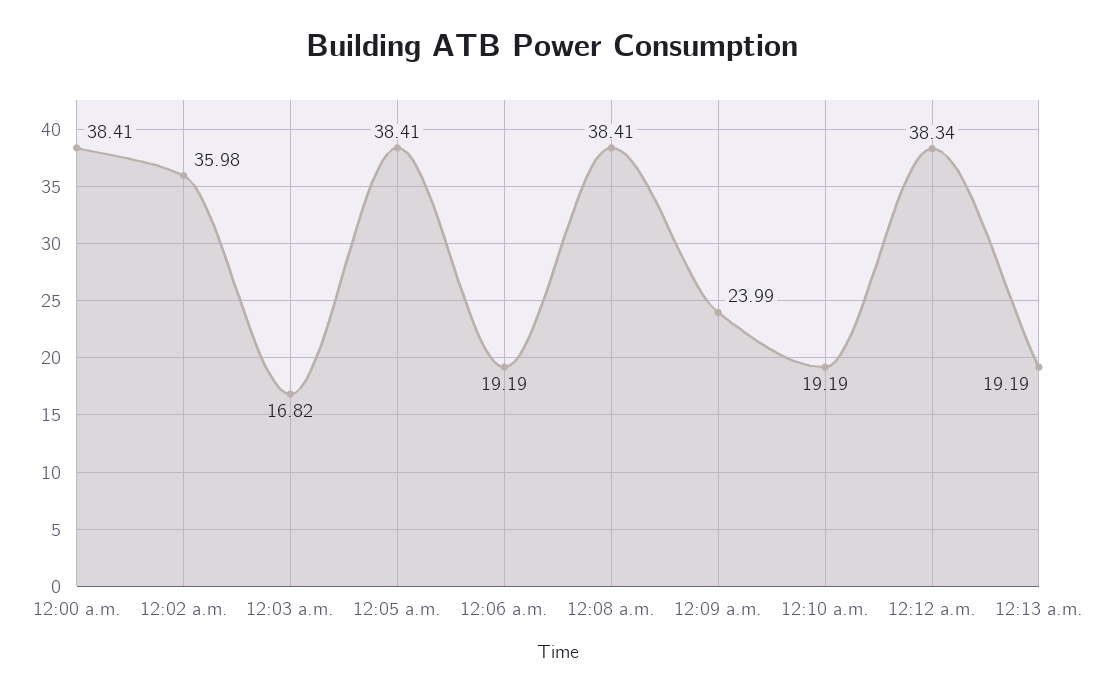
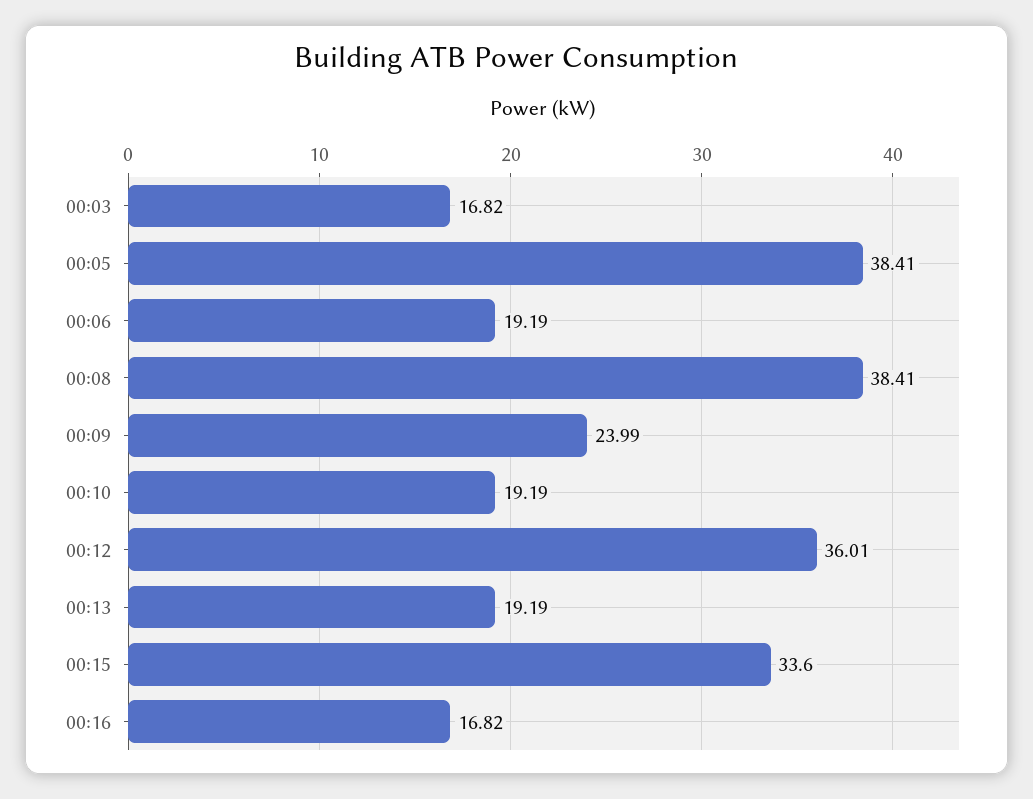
12:00 a.m.: 38.41 -> none
12:02 a.m.: 35.98 -> none
12:12 a.m.: 38.34 -> 36.01
00:15: none -> 33.6
00:16: none -> 16.82

